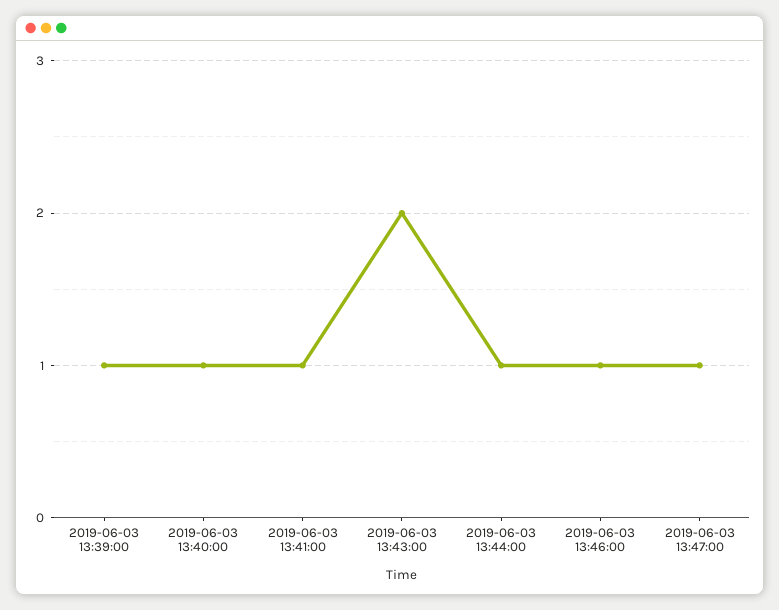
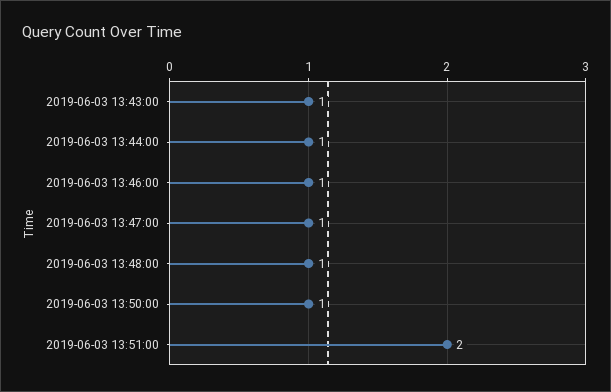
2019-06-03 13:39:00: 1 -> none
2019-06-03 13:40:00: 1 -> none
2019-06-03 13:41:00: 1 -> none
2019-06-03 13:43:00: 2 -> 1
2019-06-03 13:48:00: none -> 1
2019-06-03 13:50:00: none -> 1
2019-06-03 13:51:00: none -> 2

